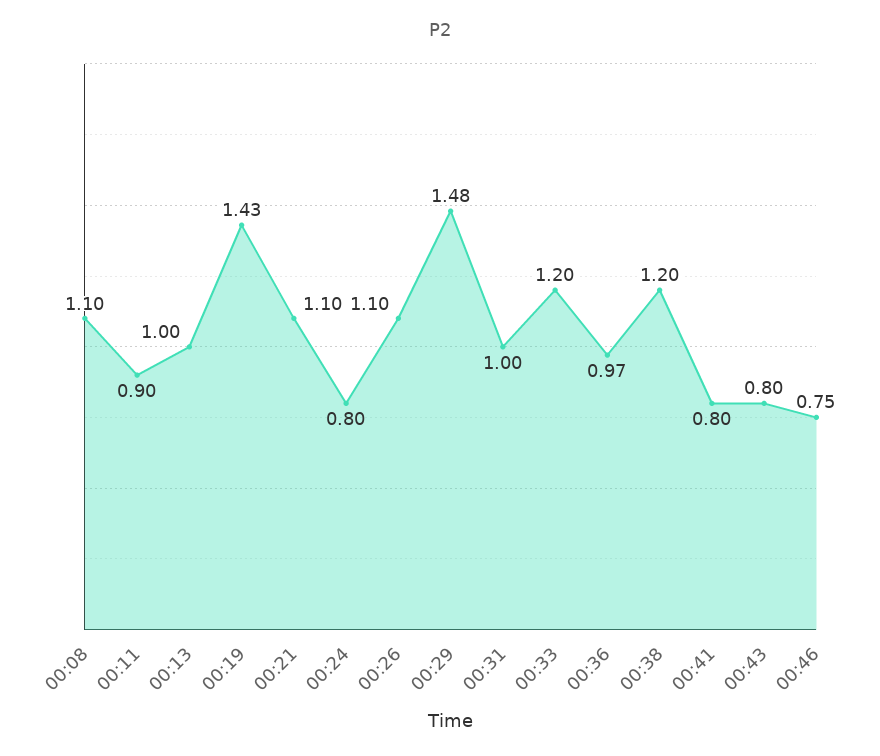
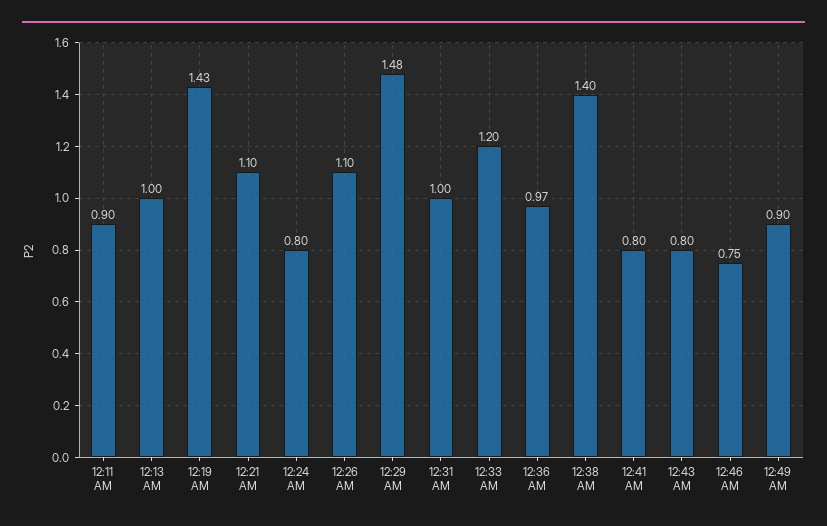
00:08: 1.1 -> none
00:38: 1.2 -> 1.4
12:49 AM: none -> 0.9

